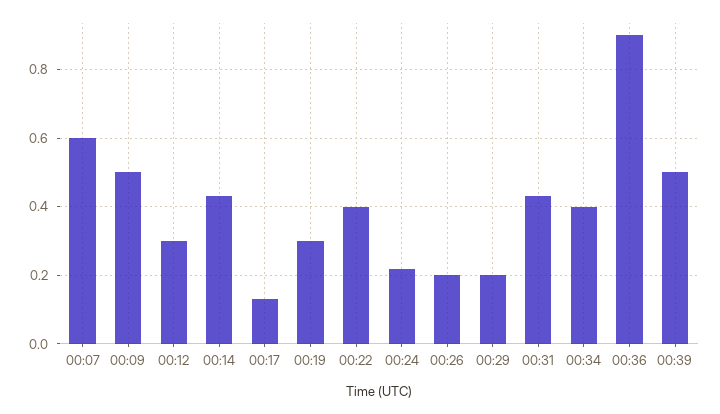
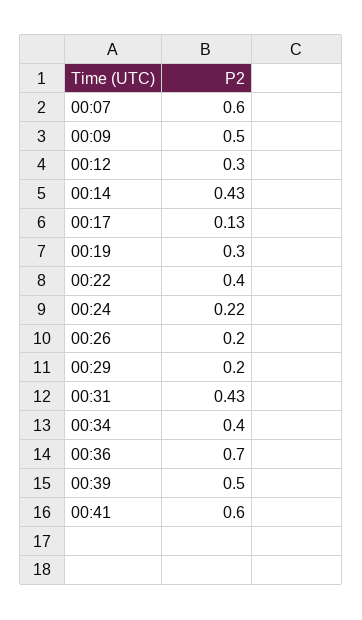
00:36: 0.9 -> 0.7
00:41: none -> 0.6

